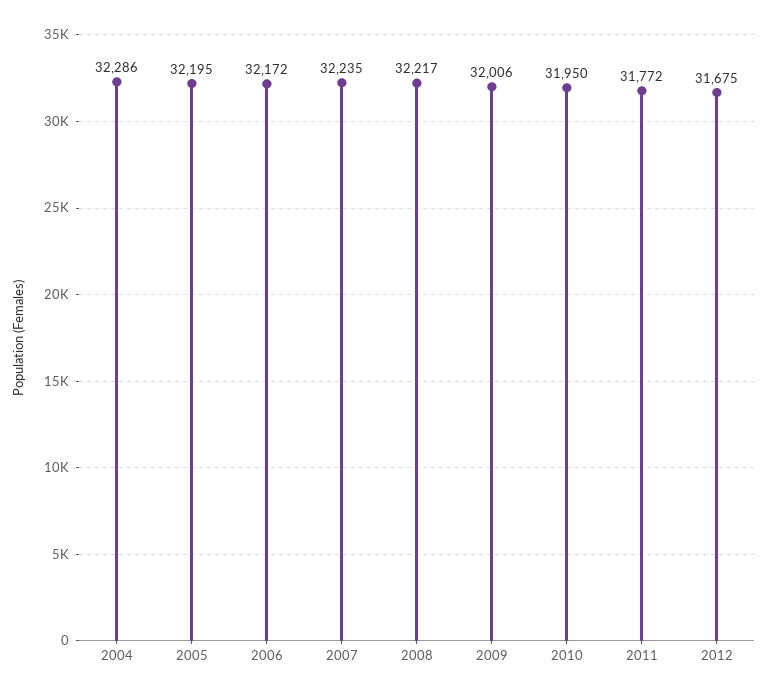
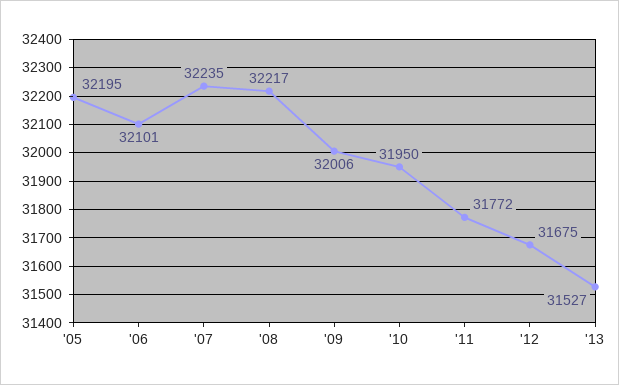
2004: 32286 -> none
2006: 32172 -> 32101
'13: none -> 31527

